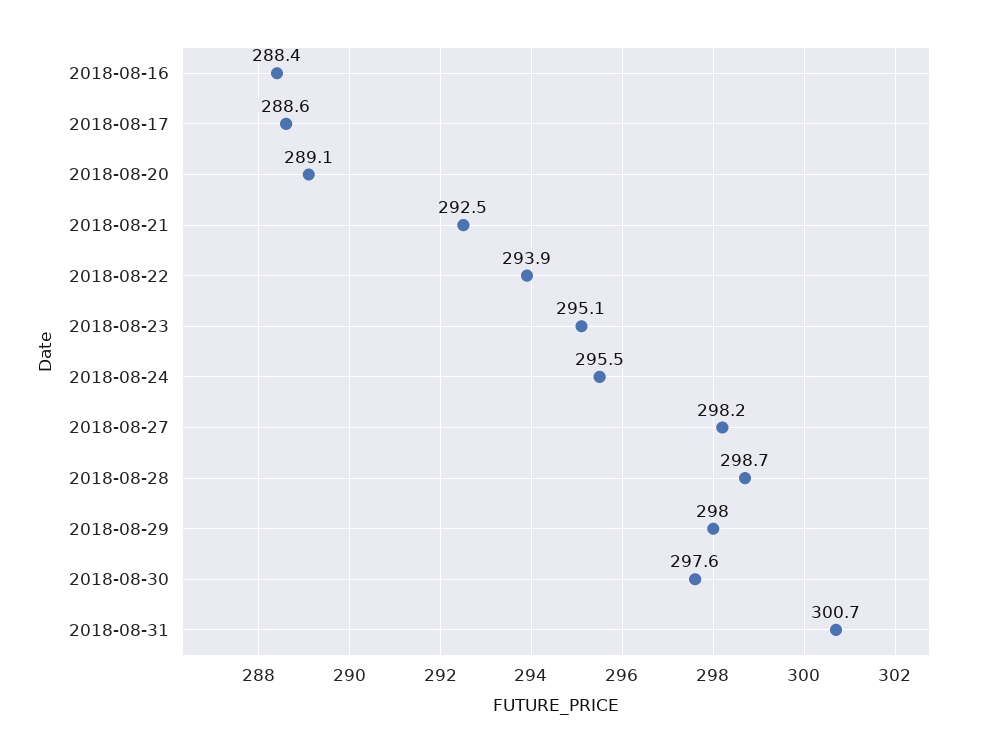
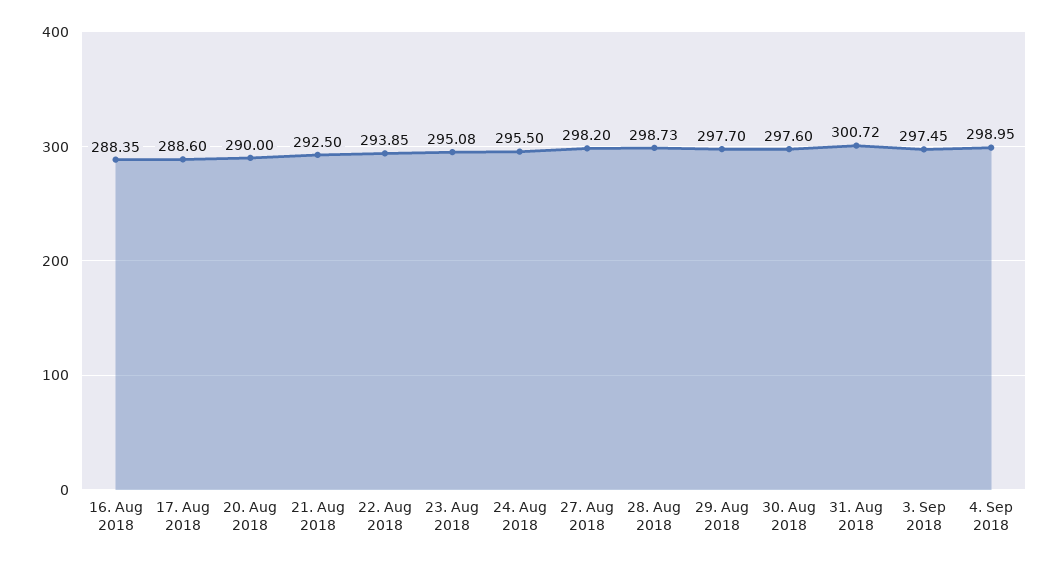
2018-08-20: 289.1 -> 290
2018-08-29: 298 -> 297.7
3. Sep 2018: none -> 297.45
4. Sep 2018: none -> 298.95

